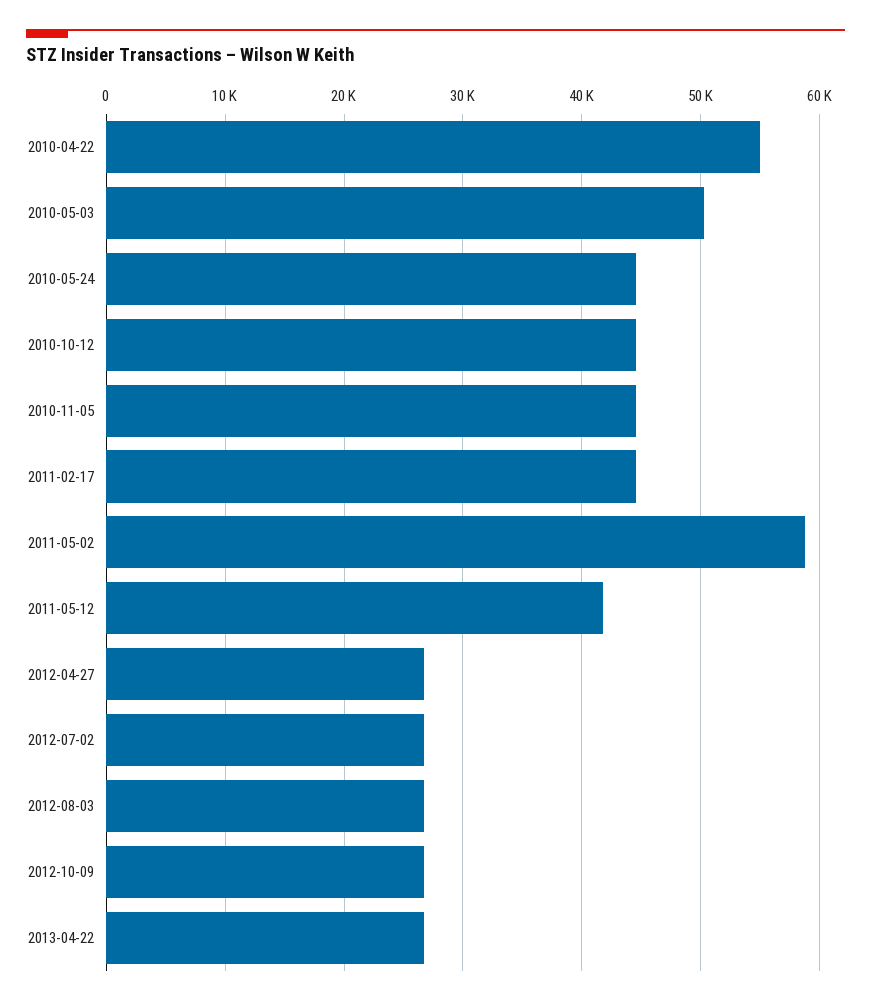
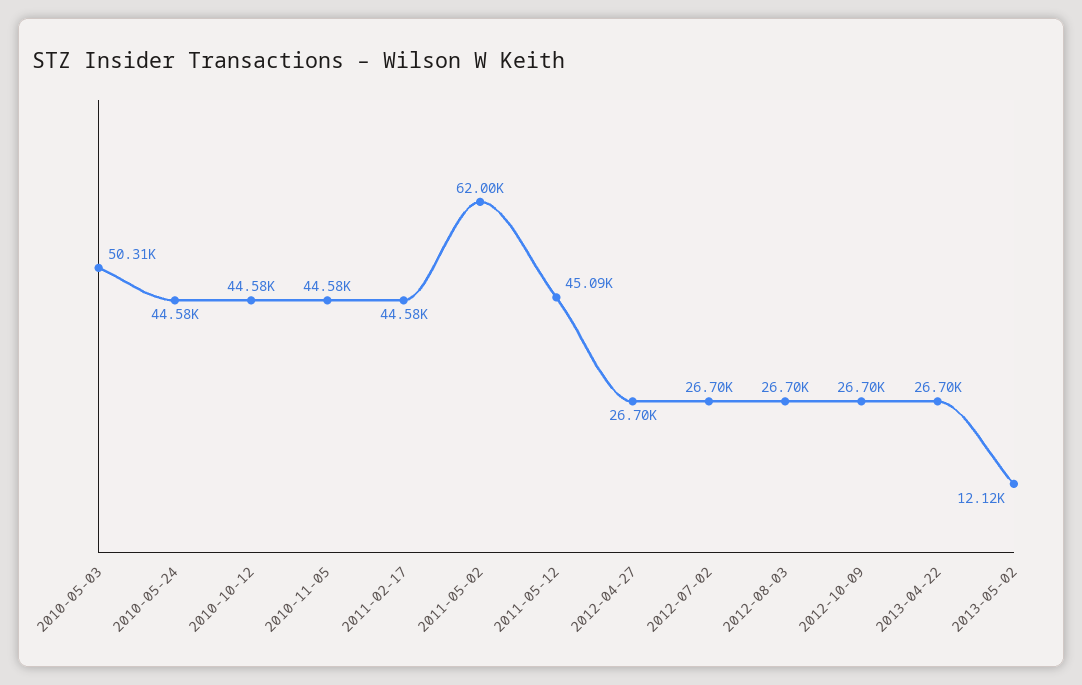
2010-04-22: 55000 -> none
2011-05-02: 59000 -> 62000
2011-05-12: 42000 -> 45090
2013-05-02: none -> 12120

